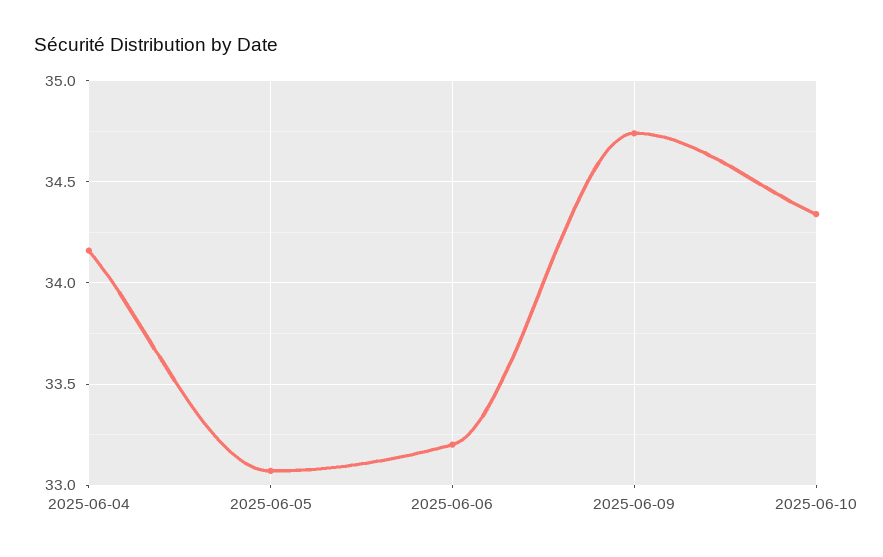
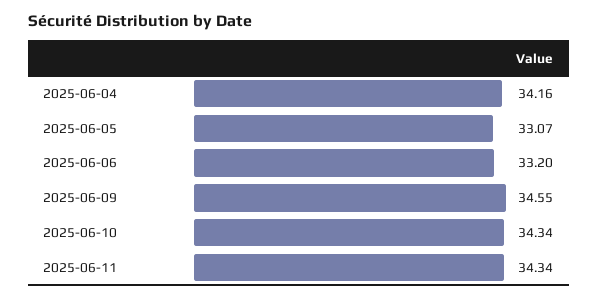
2025-06-09: 34.75 -> 34.55
2025-06-11: none -> 34.34

